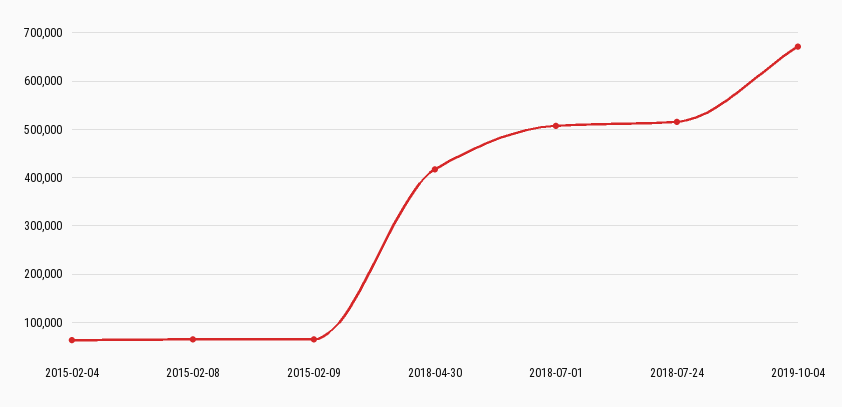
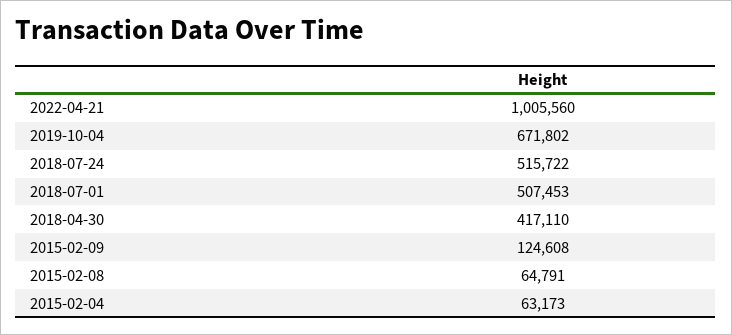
2015-02-09: 60000 -> 124608
2022-04-21: none -> 1005560

